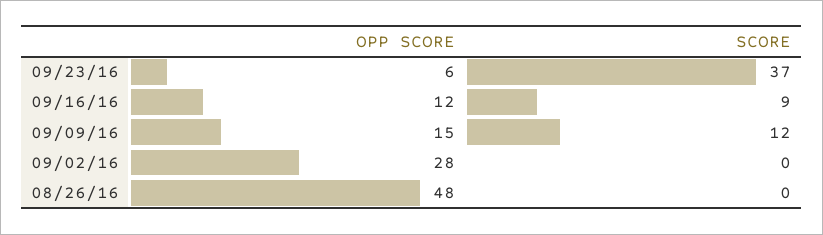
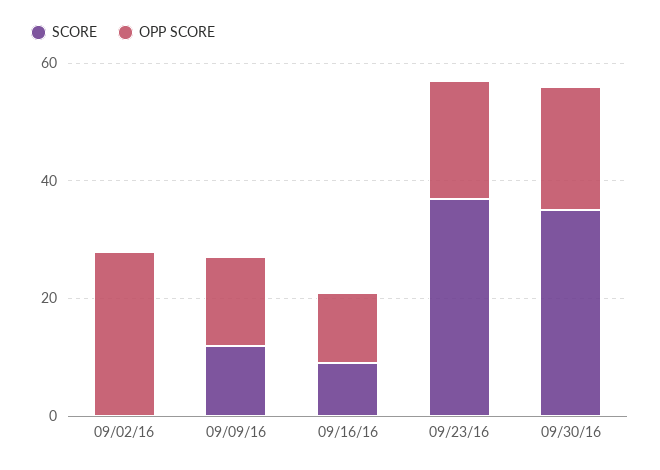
OPP SCORE, 09/23/16: 6 -> 20
OPP SCORE, 08/26/16: 48 -> none
SCORE, 08/26/16: 0 -> none
SCORE, 09/30/16: none -> 35
OPP SCORE, 09/30/16: none -> 20

